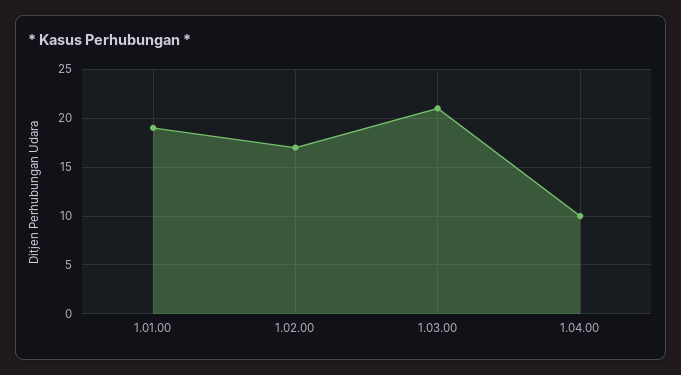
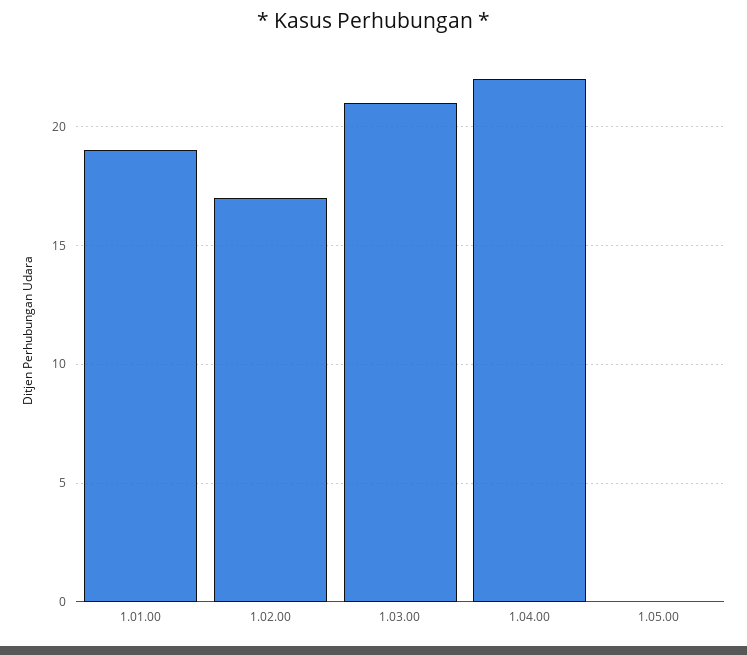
1.04.00: 10 -> 22
1.05.00: none -> 0

